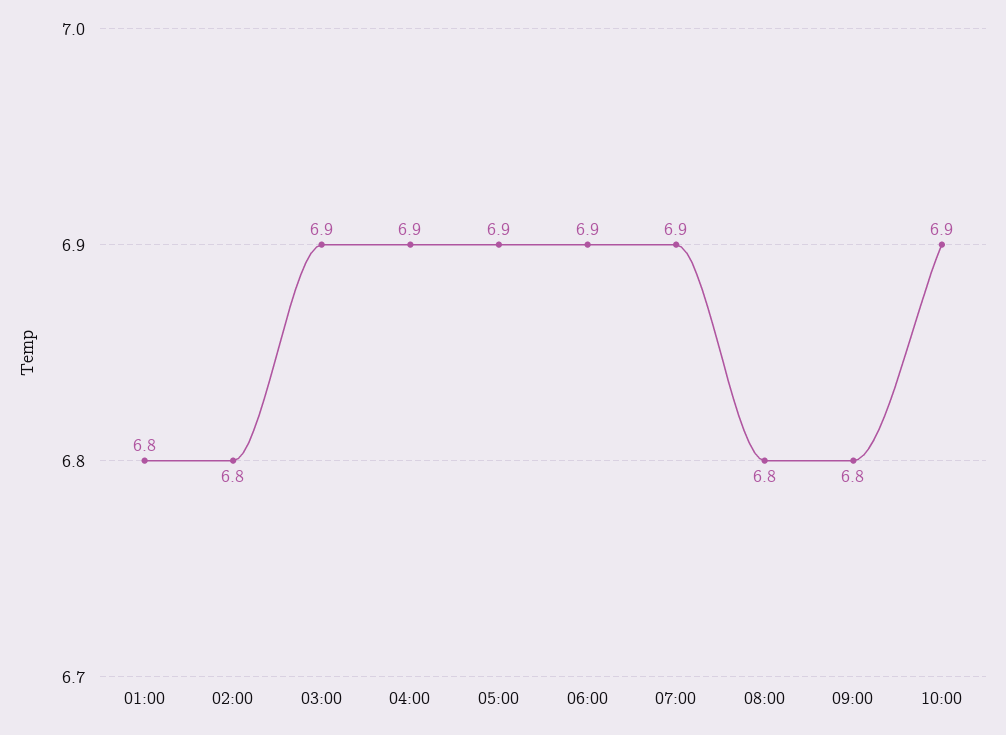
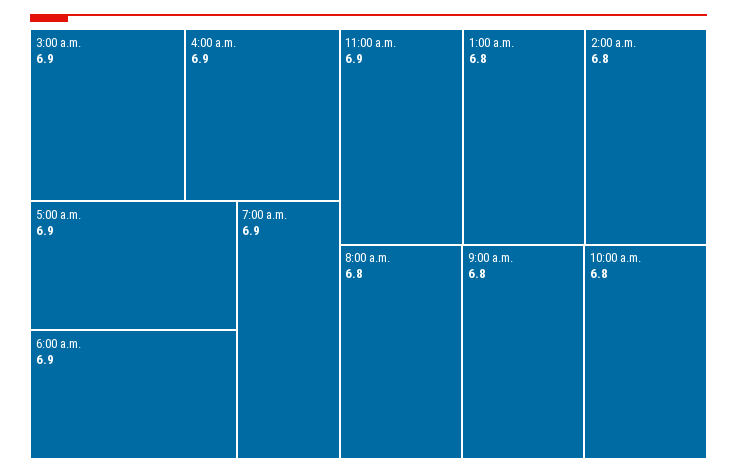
10:00: 6.9 -> 6.8
11:00 a.m.: none -> 6.9

